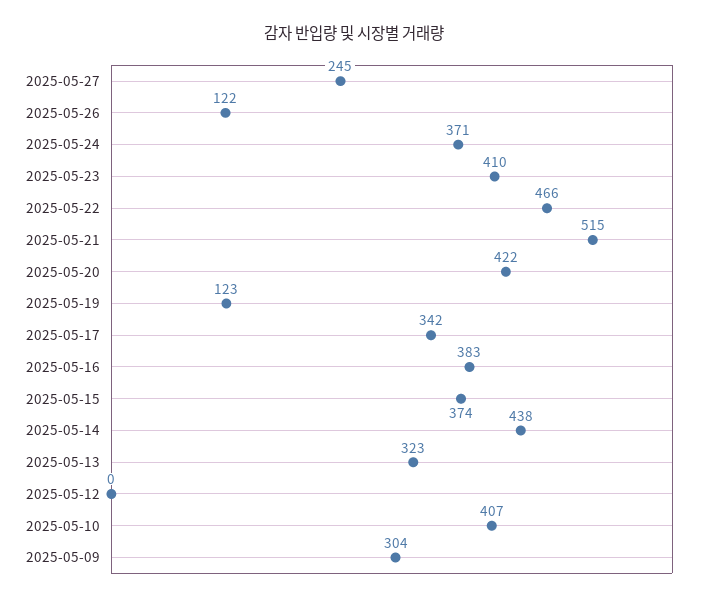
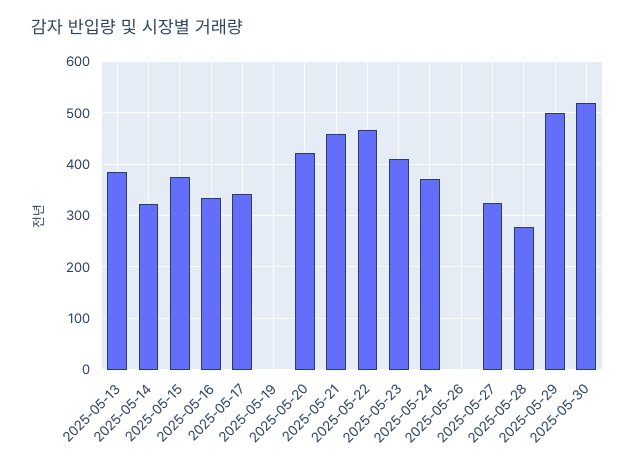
2025-05-27: 245 -> 320
2025-05-26: 122 -> 0
2025-05-21: 515 -> 460
2025-05-19: 123 -> 0
2025-05-16: 383 -> 340
2025-05-14: 438 -> 320
2025-05-13: 323 -> 380
2025-05-12: 0 -> none
2025-05-10: 407 -> none
2025-05-09: 304 -> none
2025-05-28: none -> 280
2025-05-29: none -> 500
2025-05-30: none -> 520

